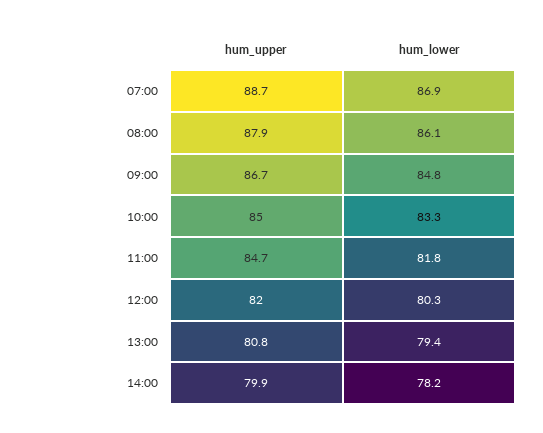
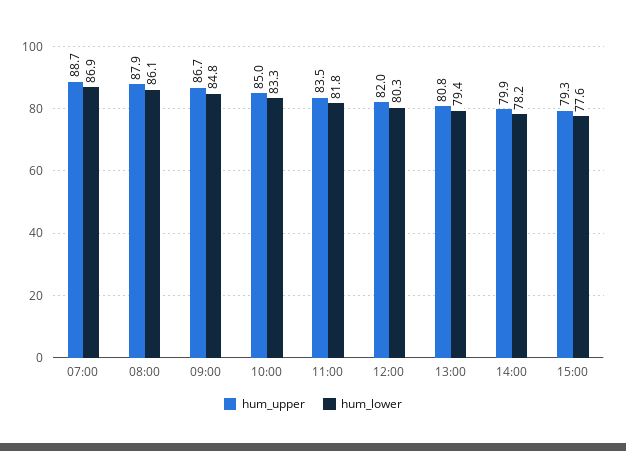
hum_upper, 11:00: 84.7 -> 83.5
hum_upper, 15:00: none -> 79.3
hum_lower, 15:00: none -> 77.6

